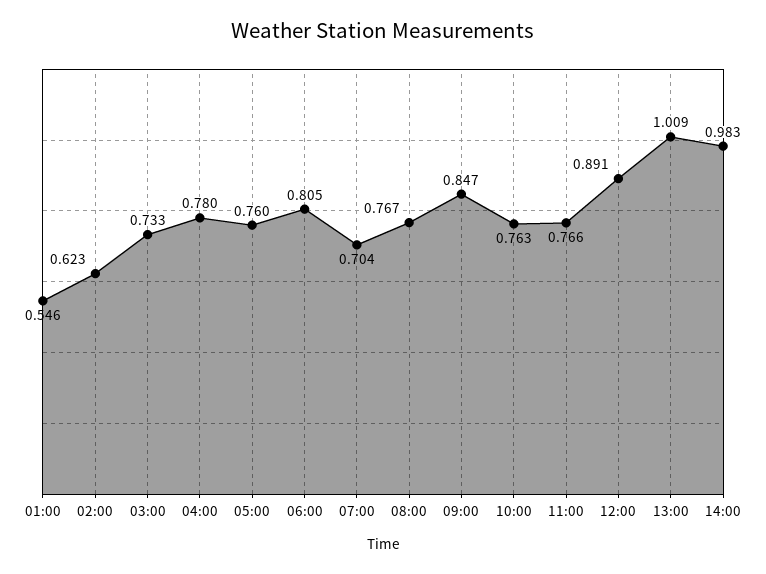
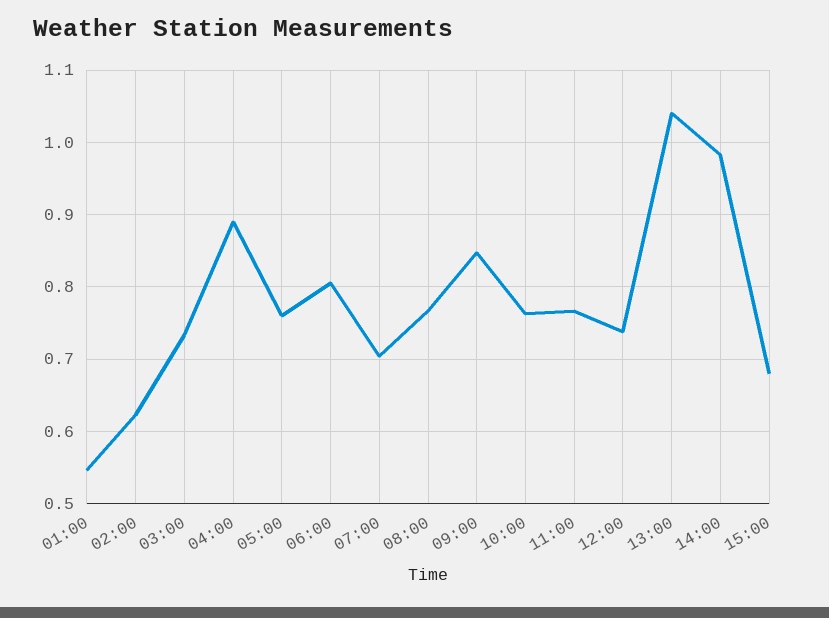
04:00: 0.78 -> 0.89
12:00: 0.891 -> 0.74
13:00: 1.009 -> 1.04
15:00: none -> 0.68

